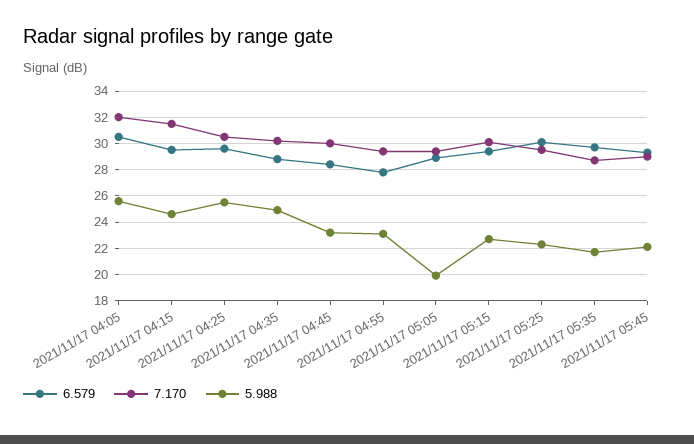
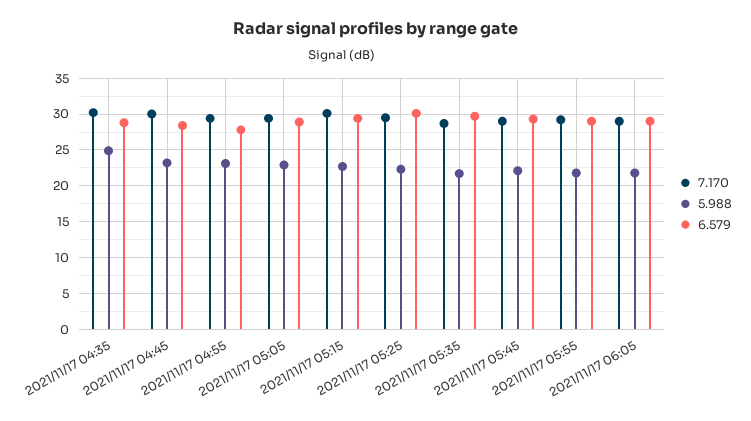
6.579, 2021/11/17 04:05: 30.5 -> none
7.170, 2021/11/17 04:05: 32 -> none
5.988, 2021/11/17 04:05: 25.5 -> none
6.579, 2021/11/17 04:15: 29.5 -> none
7.170, 2021/11/17 04:15: 31.5 -> none
5.988, 2021/11/17 04:15: 24.5 -> none
6.579, 2021/11/17 04:25: 29.5 -> none
7.170, 2021/11/17 04:25: 30.5 -> none
5.988, 2021/11/17 04:25: 25.5 -> none
5.988, 2021/11/17 05:05: 20 -> 23
7.170, 2021/11/17 05:55: none -> 29
5.988, 2021/11/17 05:55: none -> 22
6.579, 2021/11/17 05:55: none -> 29
7.170, 2021/11/17 06:05: none -> 29
5.988, 2021/11/17 06:05: none -> 22
6.579, 2021/11/17 06:05: none -> 29

